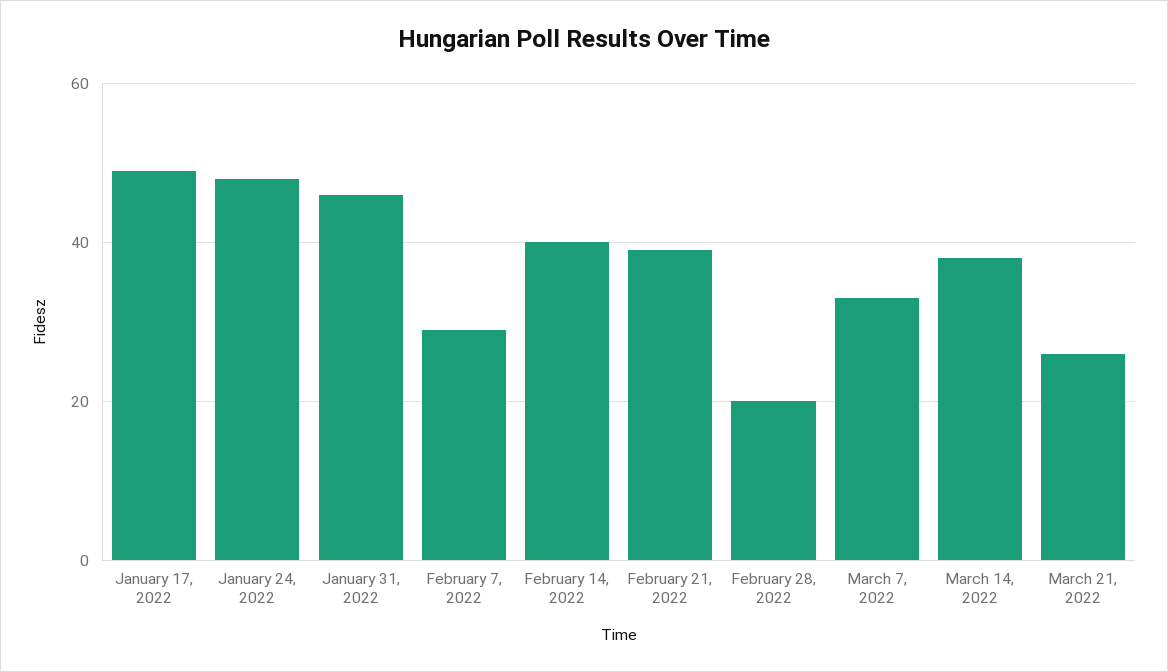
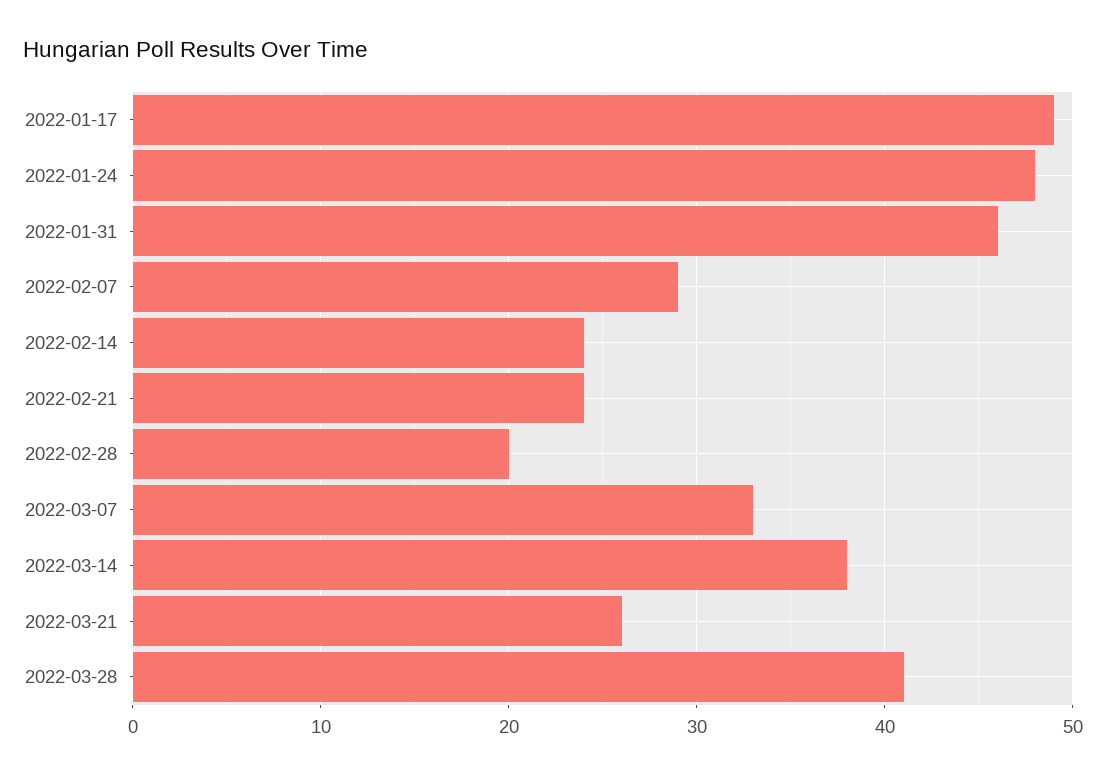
February 14, 2022: 40 -> 24
February 21, 2022: 40 -> 24
2022-03-28: none -> 41

